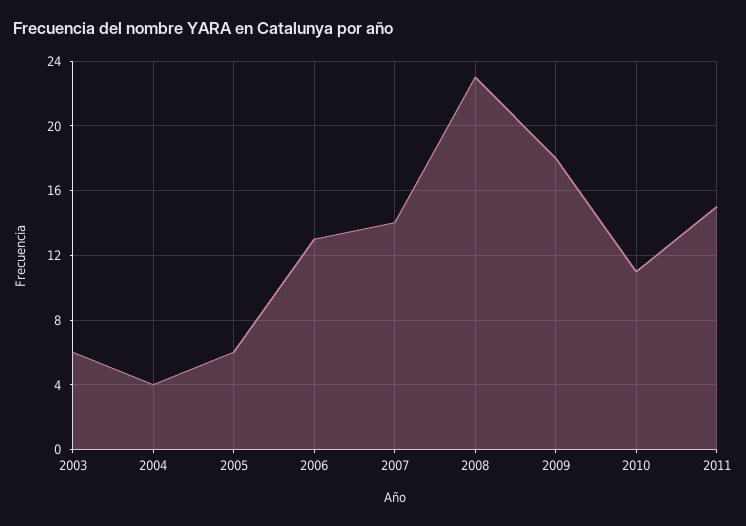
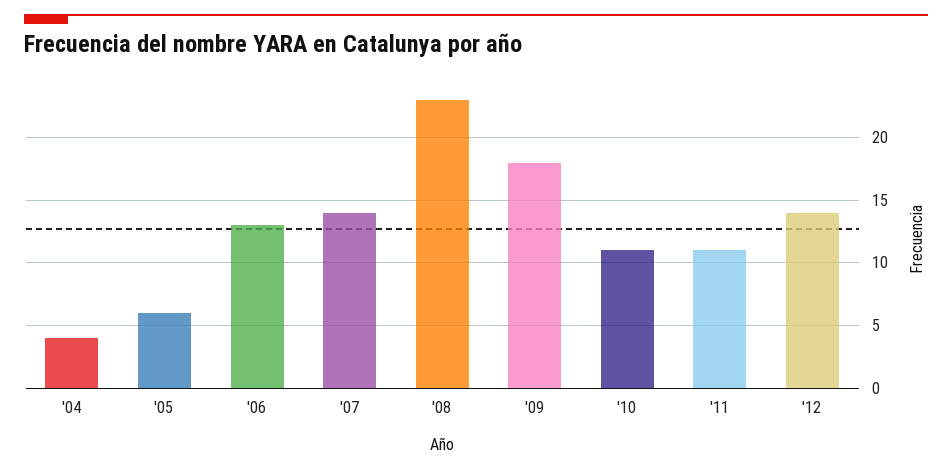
2003: 6 -> none
2011: 15 -> 11
'12: none -> 14

